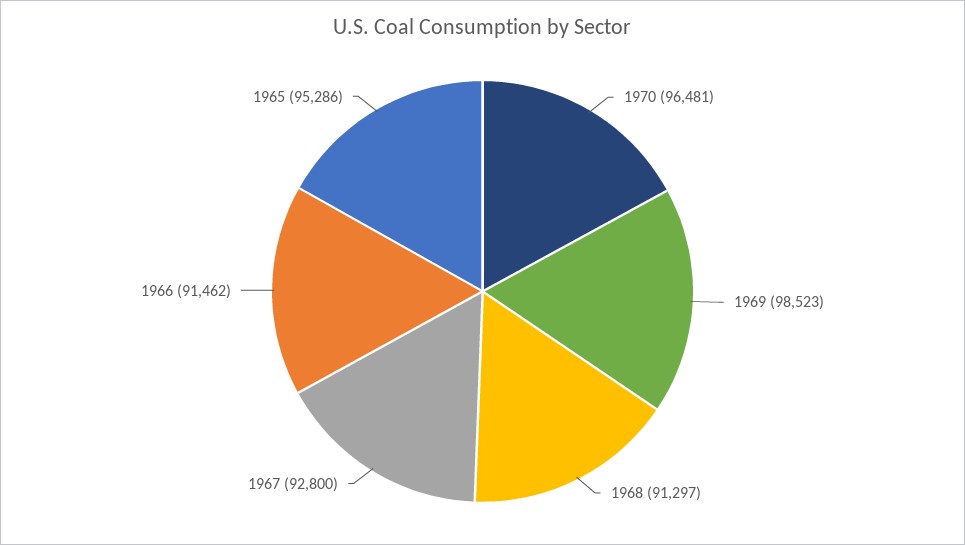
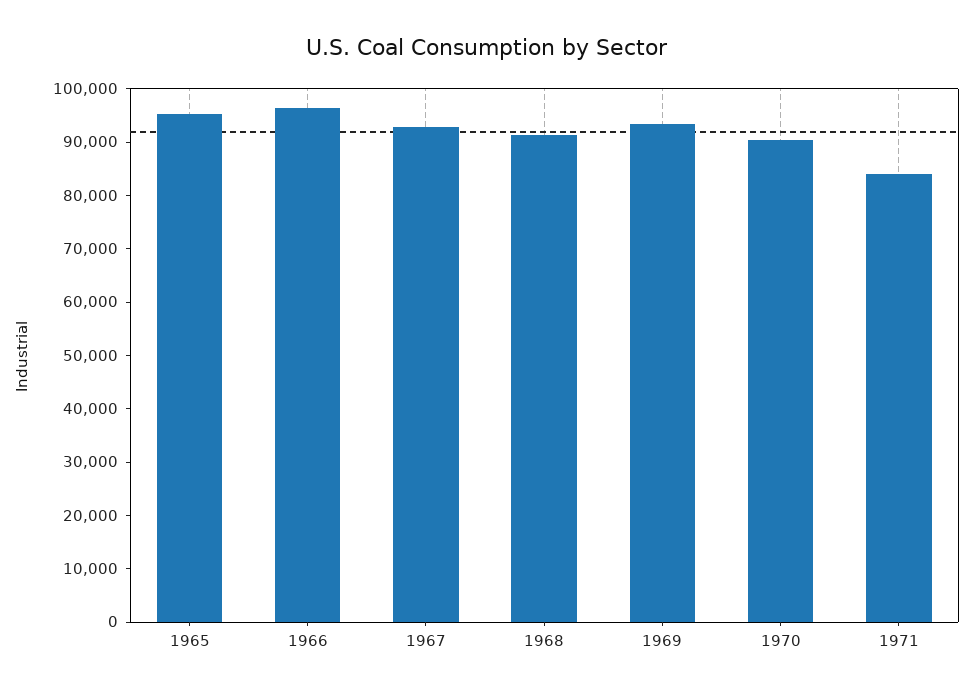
1970: 96481 -> 90000
1969: 98523 -> 94000
1966: 91462 -> 96000
1971: none -> 84000

